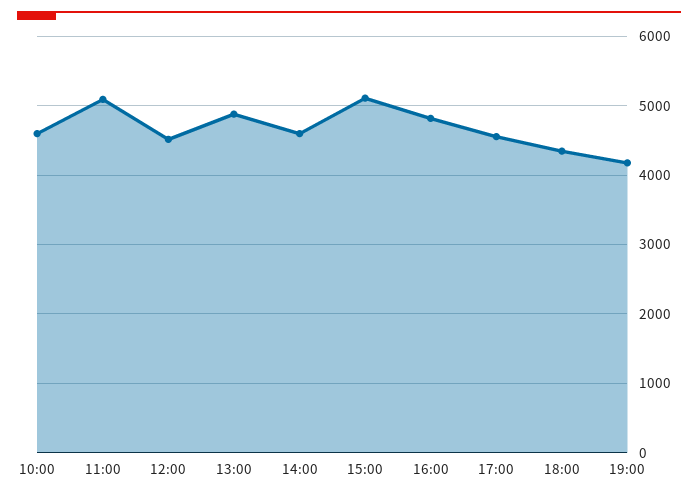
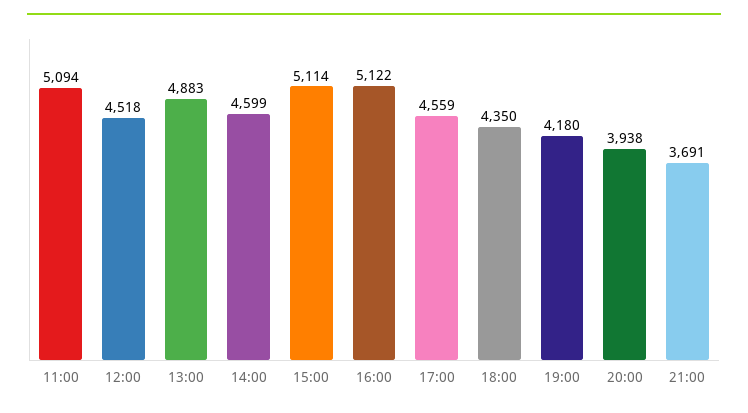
10:00: 4600 -> none
16:00: 4800 -> 5122
20:00: none -> 3938
21:00: none -> 3691

